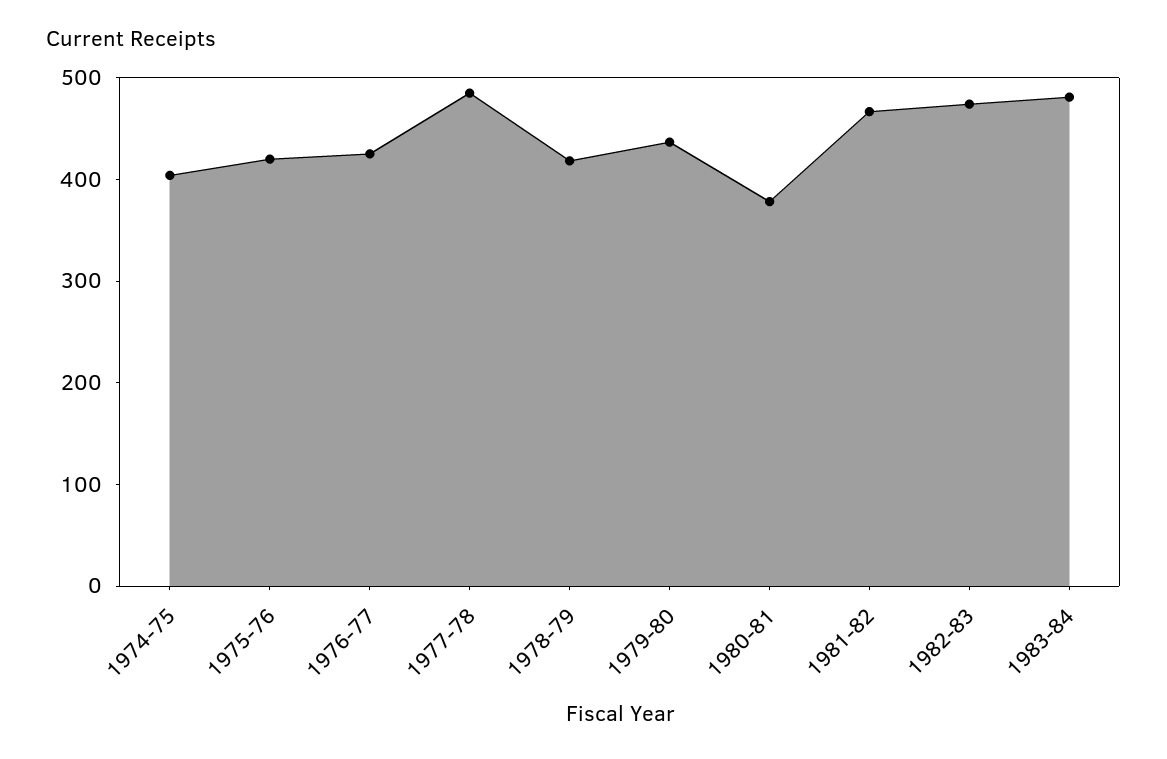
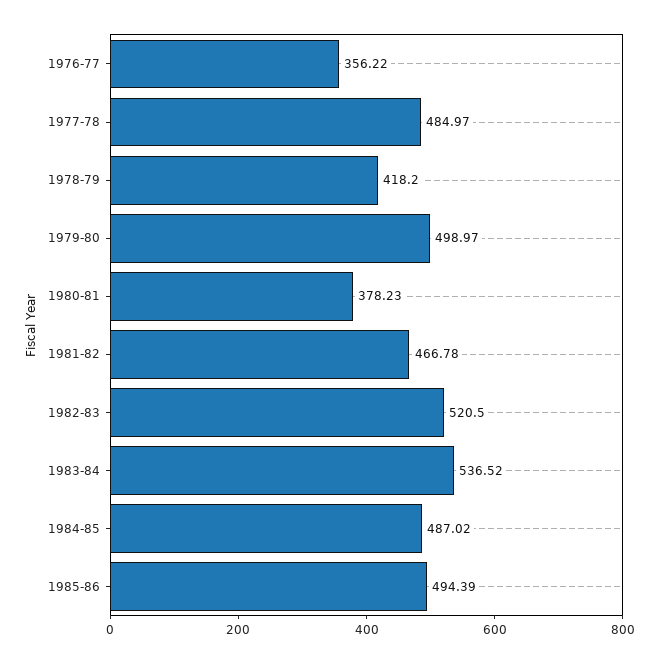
1974-75: 400 -> none
1975-76: 420 -> none
1976-77: 420 -> 356.22
1979-80: 440 -> 498.97
1982-83: 480 -> 520.5
1983-84: 480 -> 536.52
1984-85: none -> 487.02
1985-86: none -> 494.39

